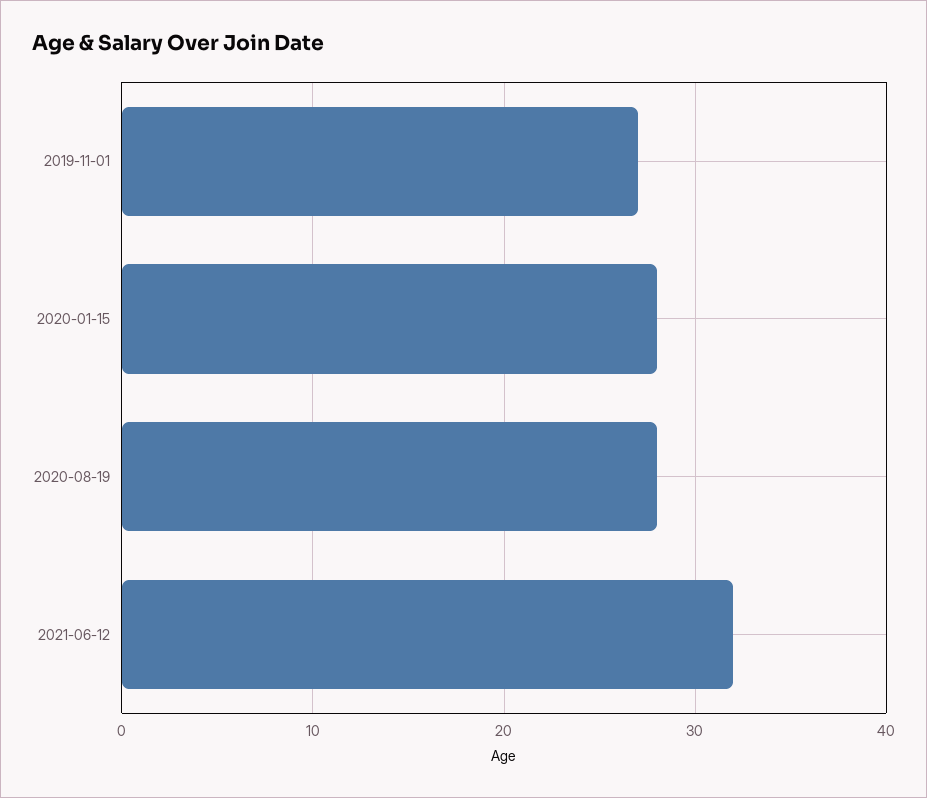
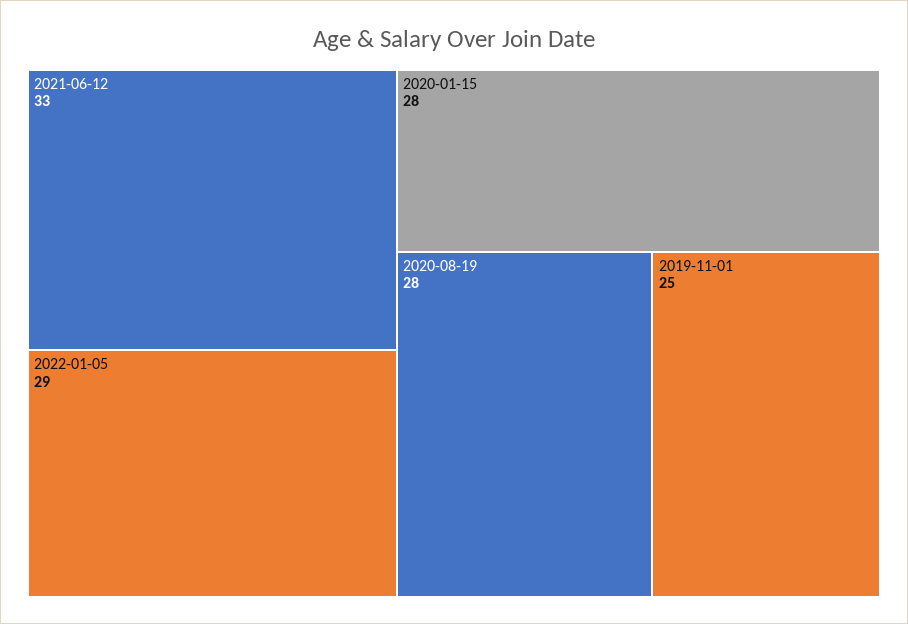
2019-11-01: 27 -> 25
2021-06-12: 32 -> 33
2022-01-05: none -> 29

